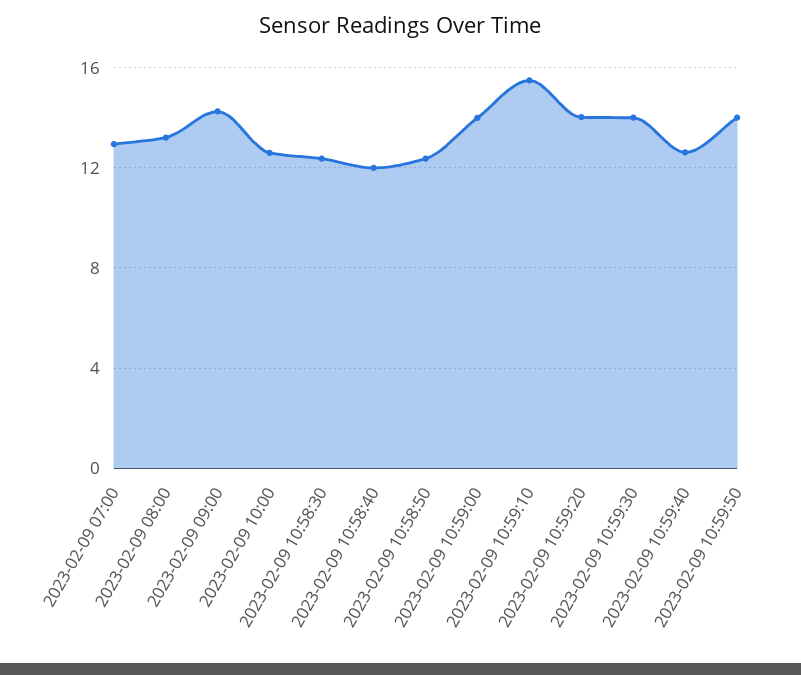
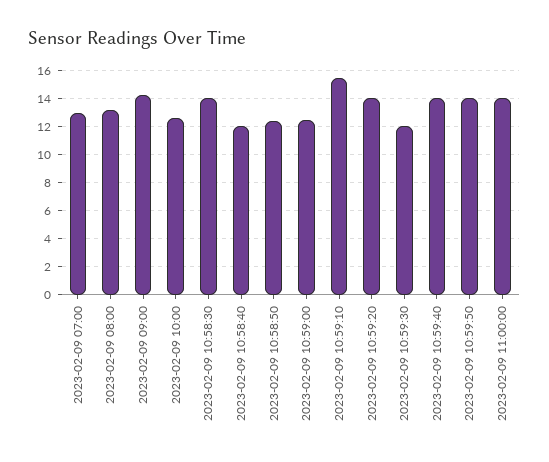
2023-02-09 10:58:30: 12.5 -> 14
2023-02-09 10:59:00: 14 -> 12.5
2023-02-09 10:59:30: 14 -> 12
2023-02-09 10:59:40: 12.5 -> 14
2023-02-09 11:00:00: none -> 14

